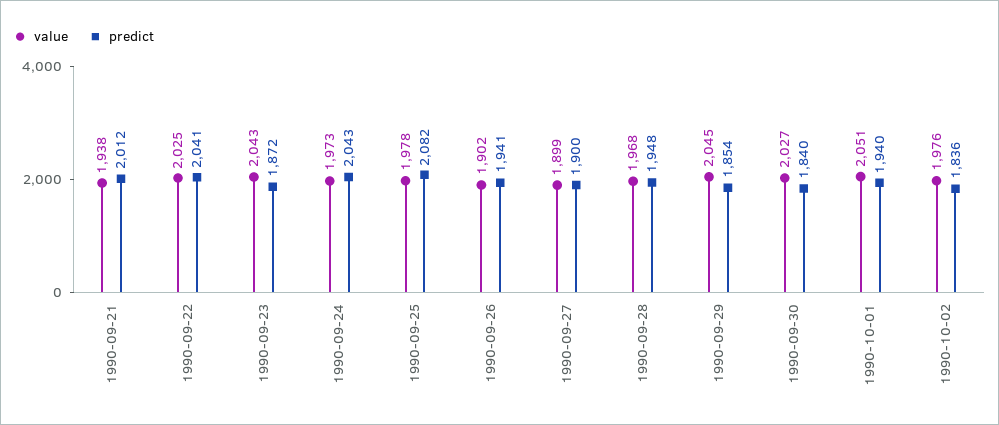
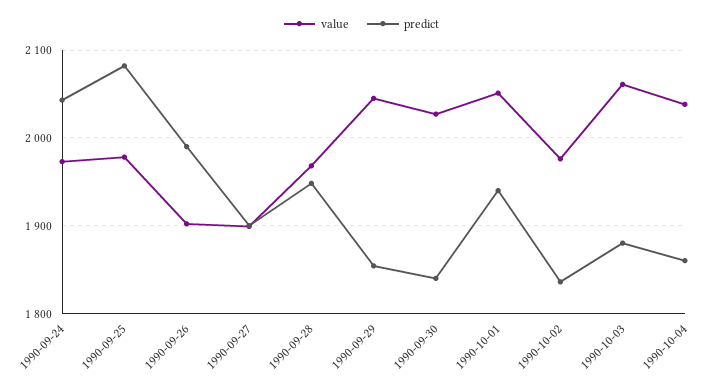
value, 1990-09-21: 1938 -> none
predict, 1990-09-21: 2012 -> none
value, 1990-09-22: 2025 -> none
predict, 1990-09-22: 2041 -> none
value, 1990-09-23: 2043 -> none
predict, 1990-09-23: 1872 -> none
predict, 1990-09-26: 1941 -> 1990
value, 1990-10-03: none -> 2060
predict, 1990-10-03: none -> 1880
value, 1990-10-04: none -> 2040
predict, 1990-10-04: none -> 1860

